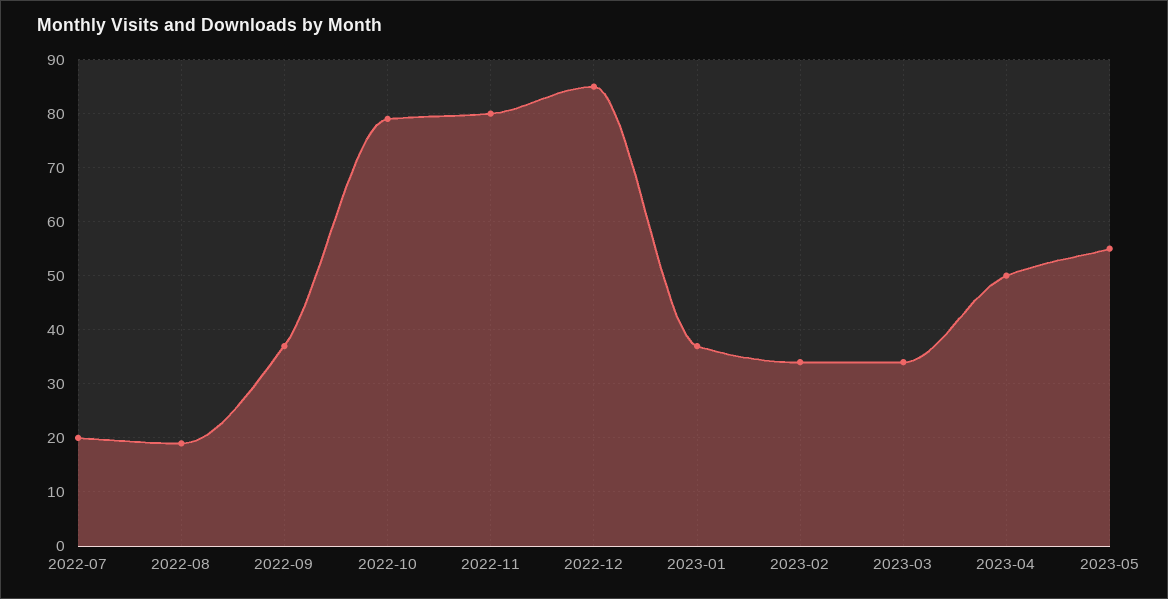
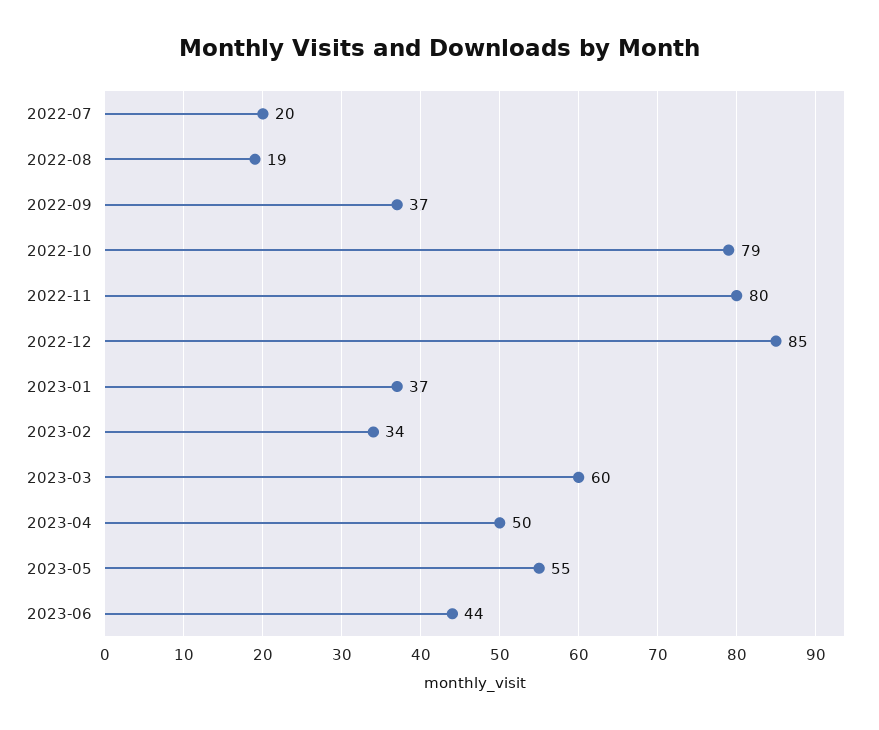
2023-03: 35 -> 60
2023-06: none -> 44

